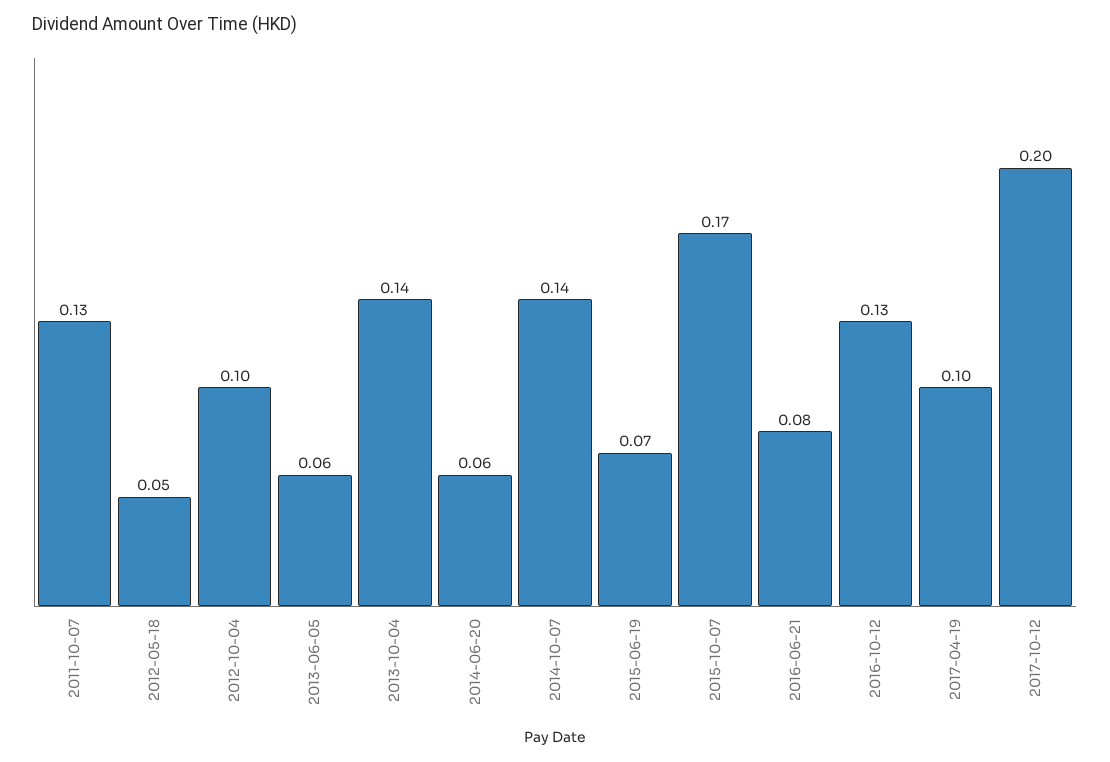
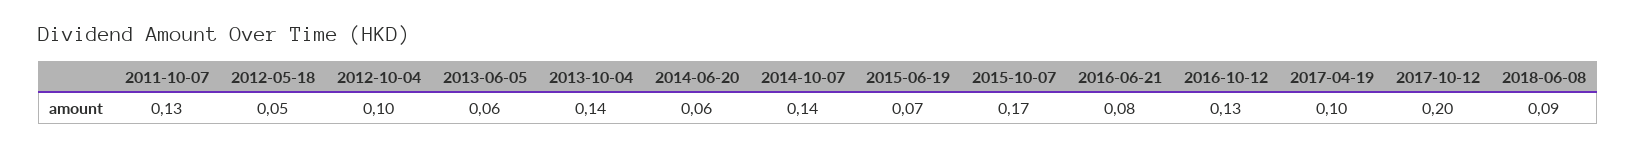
2018-06-08: none -> 0.09

